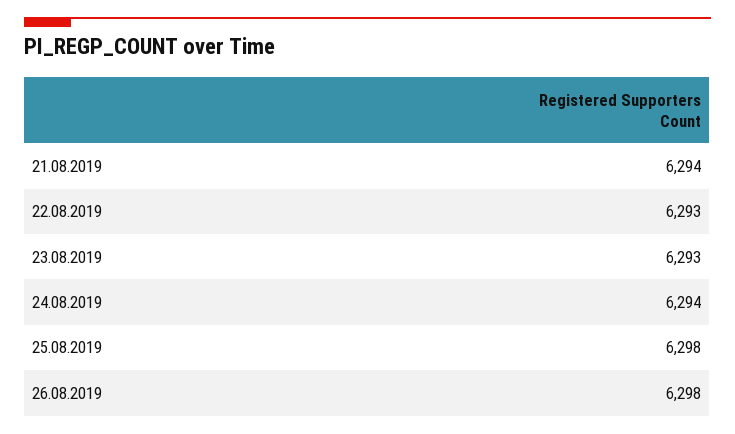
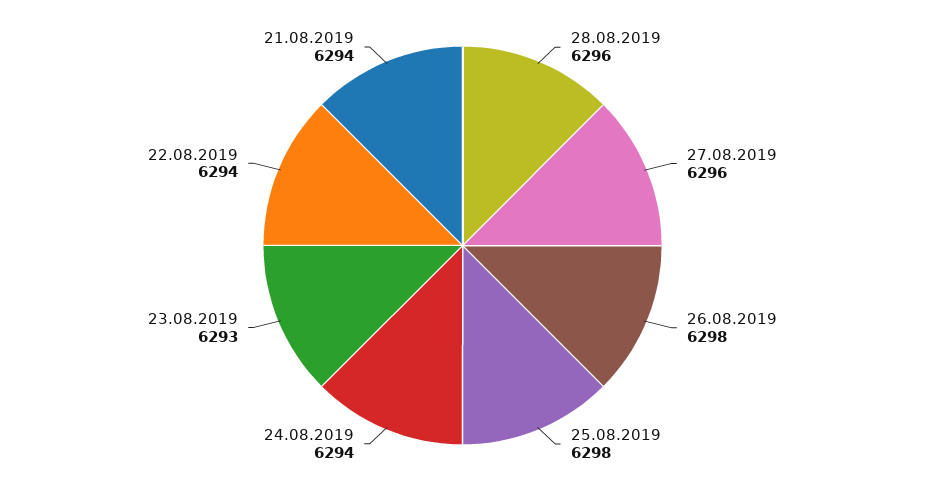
22.08.2019: 6293 -> 6294
28.08.2019: none -> 6296
27.08.2019: none -> 6296

